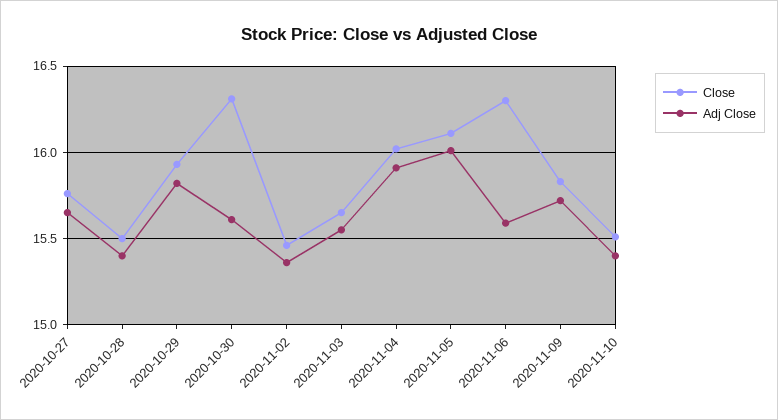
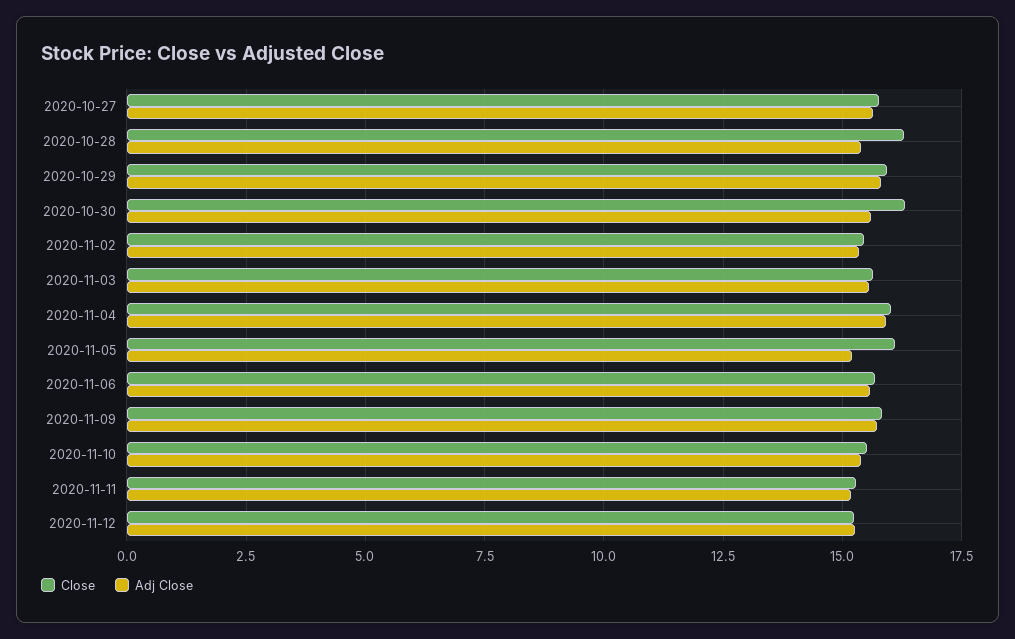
Close, 2020-10-28: 15.5 -> 16.25
Adj Close, 2020-11-05: 16 -> 15.25
Close, 2020-11-06: 16.3 -> 15.75
Close, 2020-11-11: none -> 15.25
Adj Close, 2020-11-11: none -> 15.25
Close, 2020-11-12: none -> 15.25
Adj Close, 2020-11-12: none -> 15.25

